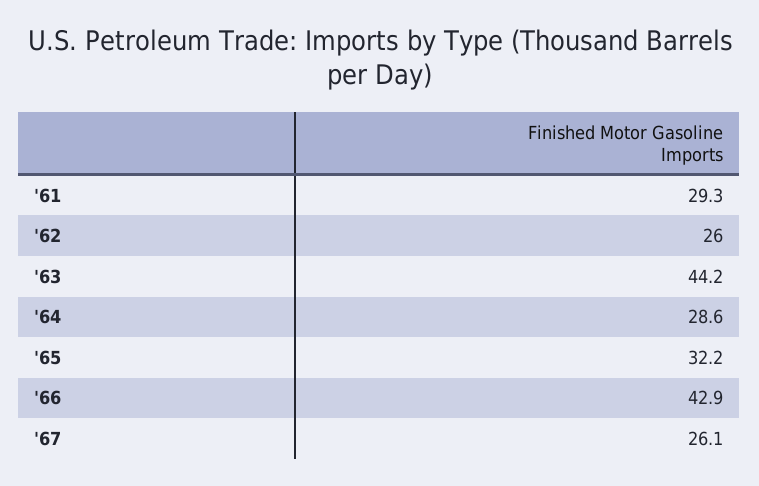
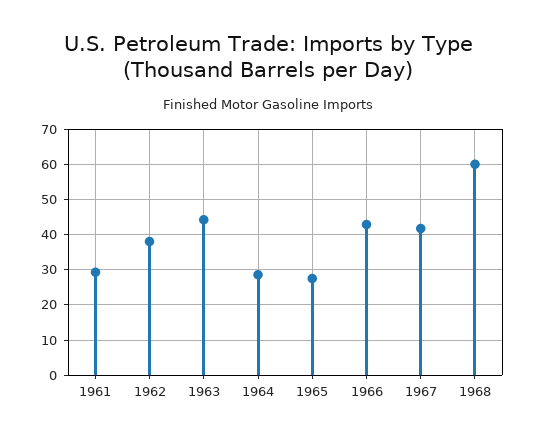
'62: 26 -> 38
'65: 32.2 -> 28
'67: 26.1 -> 42
1968: none -> 60

